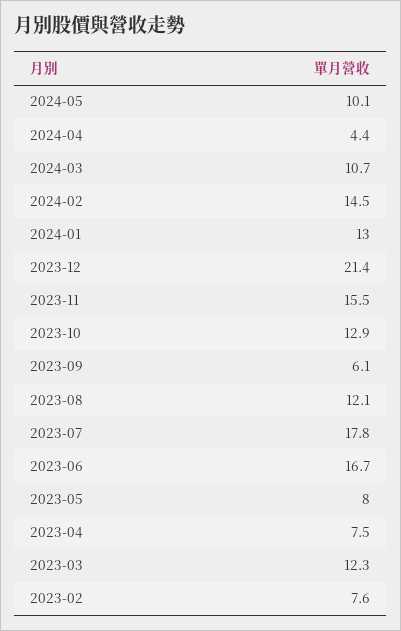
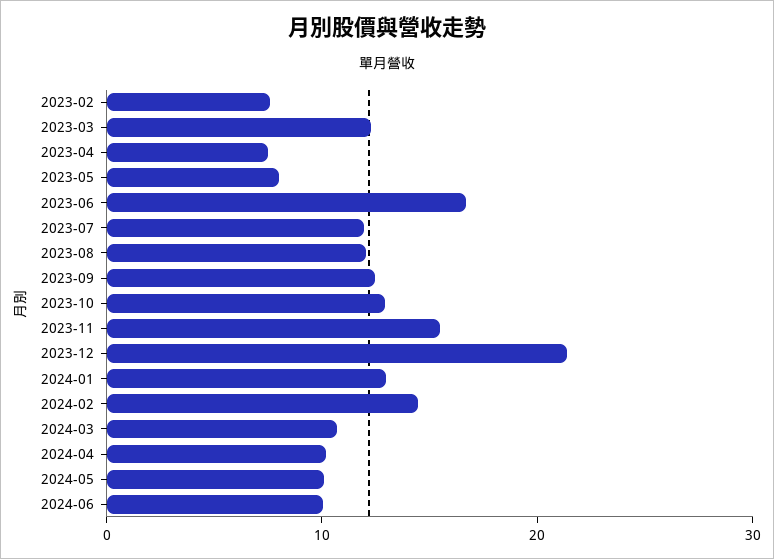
2024-04: 4.4 -> 10
2023-09: 6.1 -> 12
2023-07: 17.8 -> 12
2024-06: none -> 10

